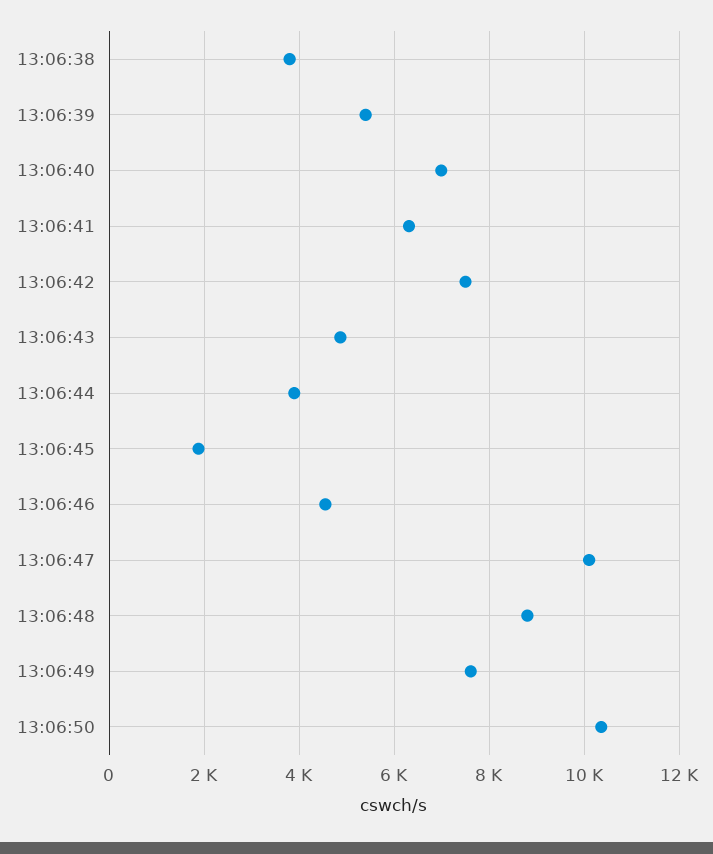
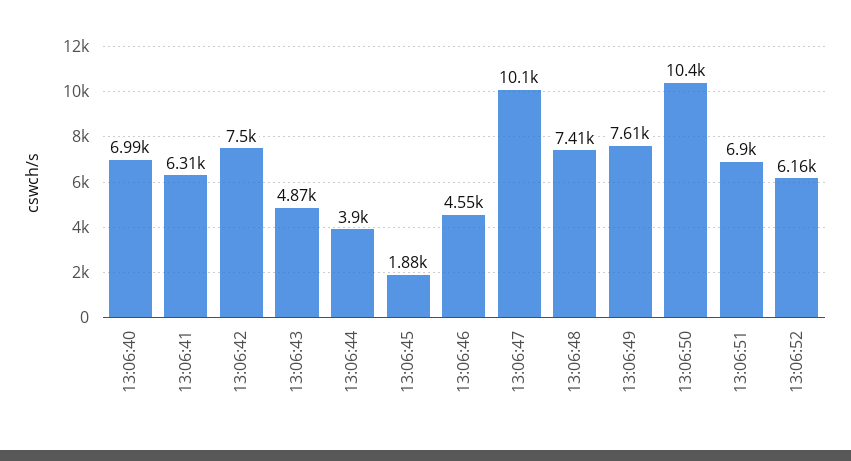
13:06:38: 3800 -> none
13:06:39: 5400 -> none
13:06:48: 8800 -> 7410
13:06:51: none -> 6900
13:06:52: none -> 6160

